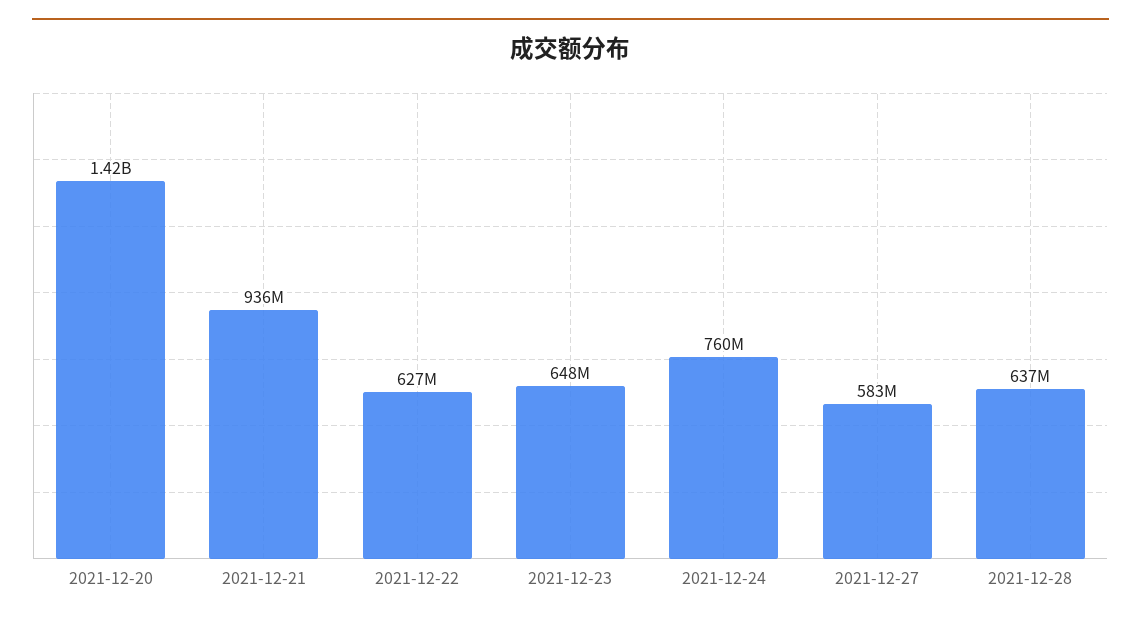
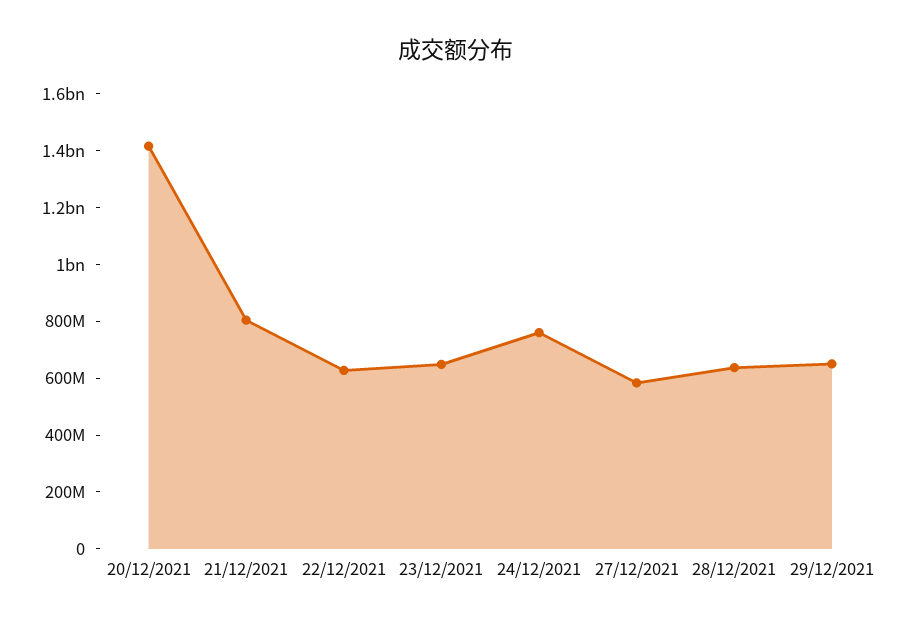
2021-12-21: 936000000 -> 800000000
29/12/2021: none -> 650000000

